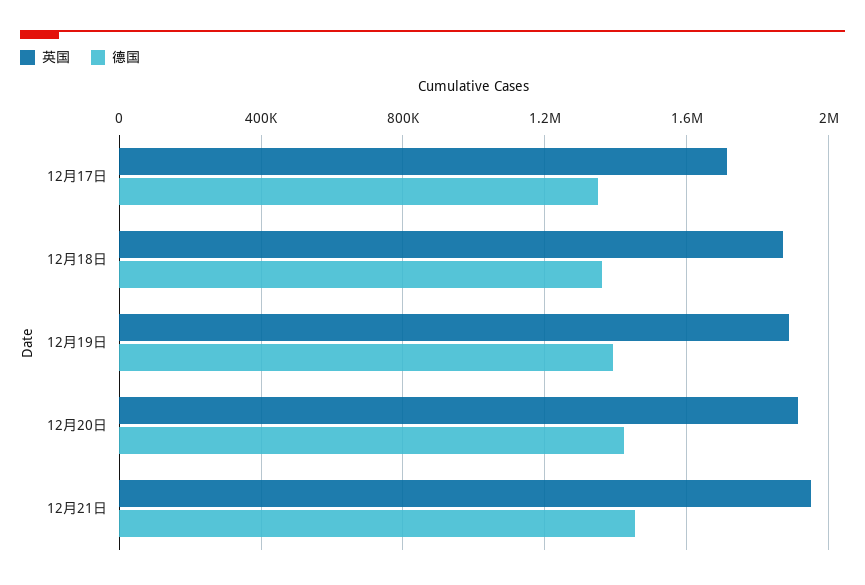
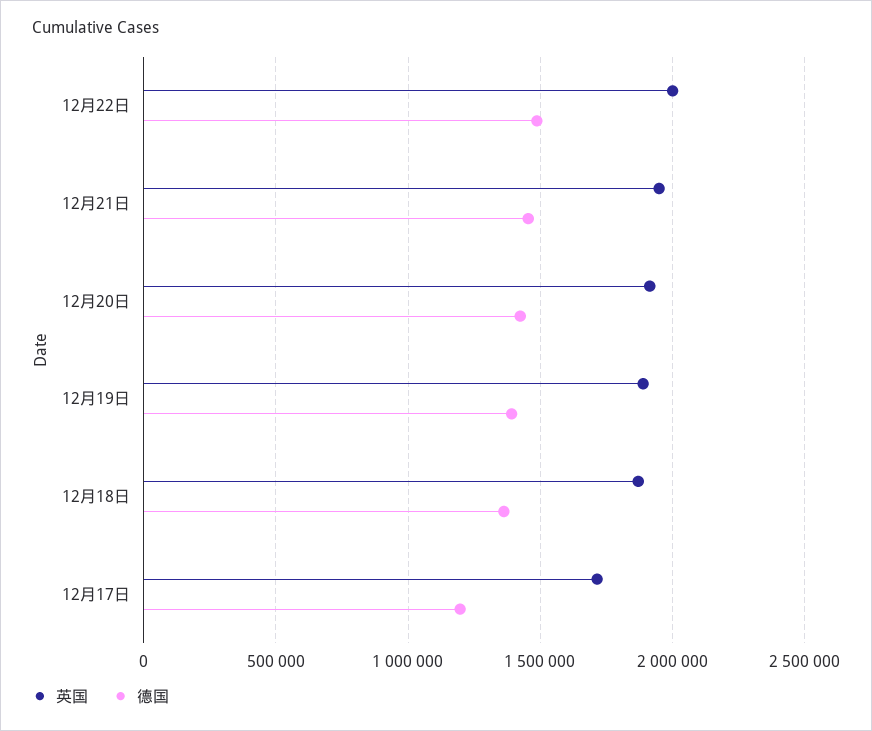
德国, 12月17日: 1350000 -> 1200000
英国, 12月22日: none -> 2000000
德国, 12月22日: none -> 1500000

